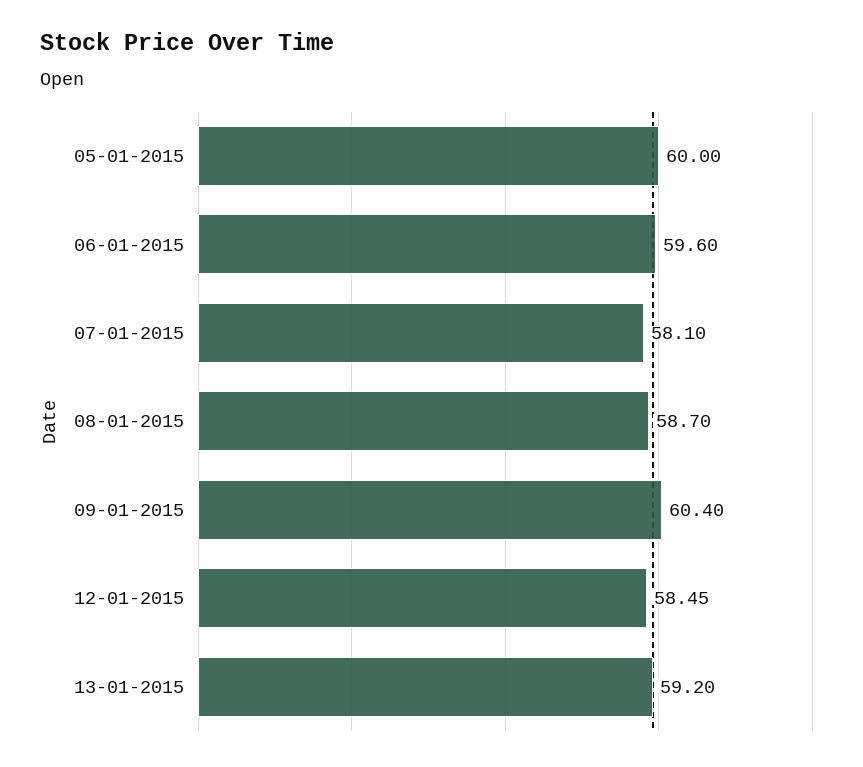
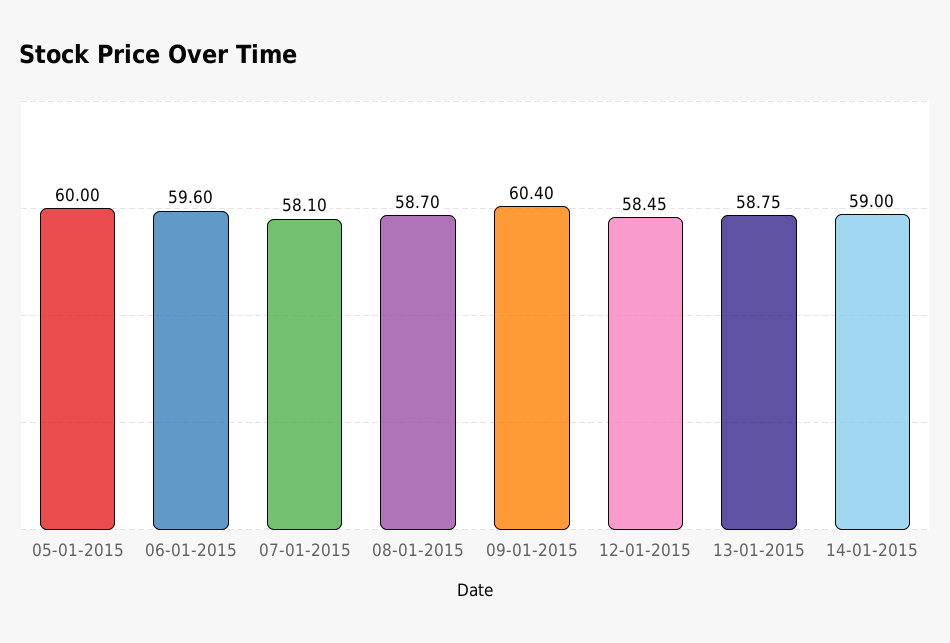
13-01-2015: 59.2 -> 58.75
14-01-2015: none -> 59

